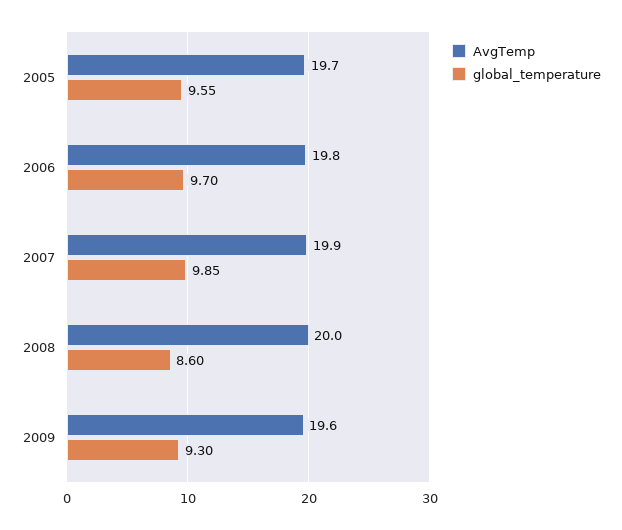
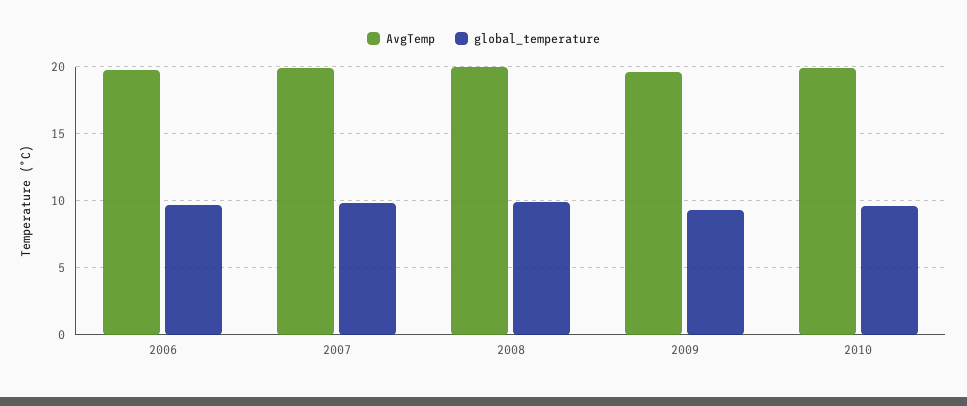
AvgTemp, 2005: 19.7 -> none
global_temperature, 2005: 9.55 -> none
global_temperature, 2008: 8.6 -> 10
AvgTemp, 2010: none -> 20
global_temperature, 2010: none -> 9.5

